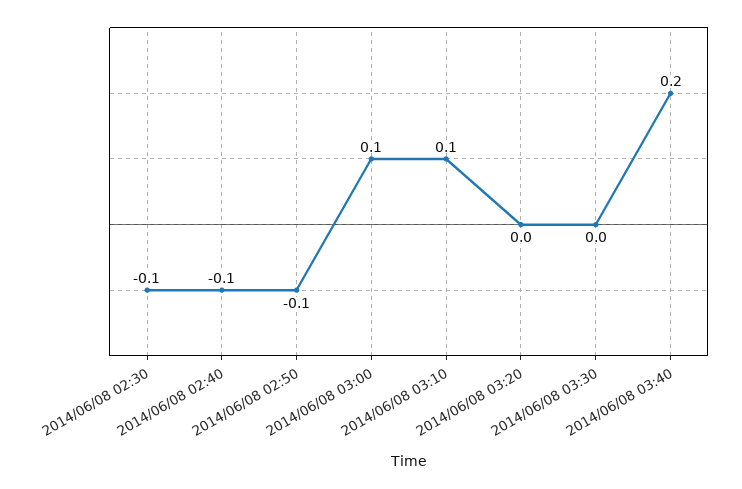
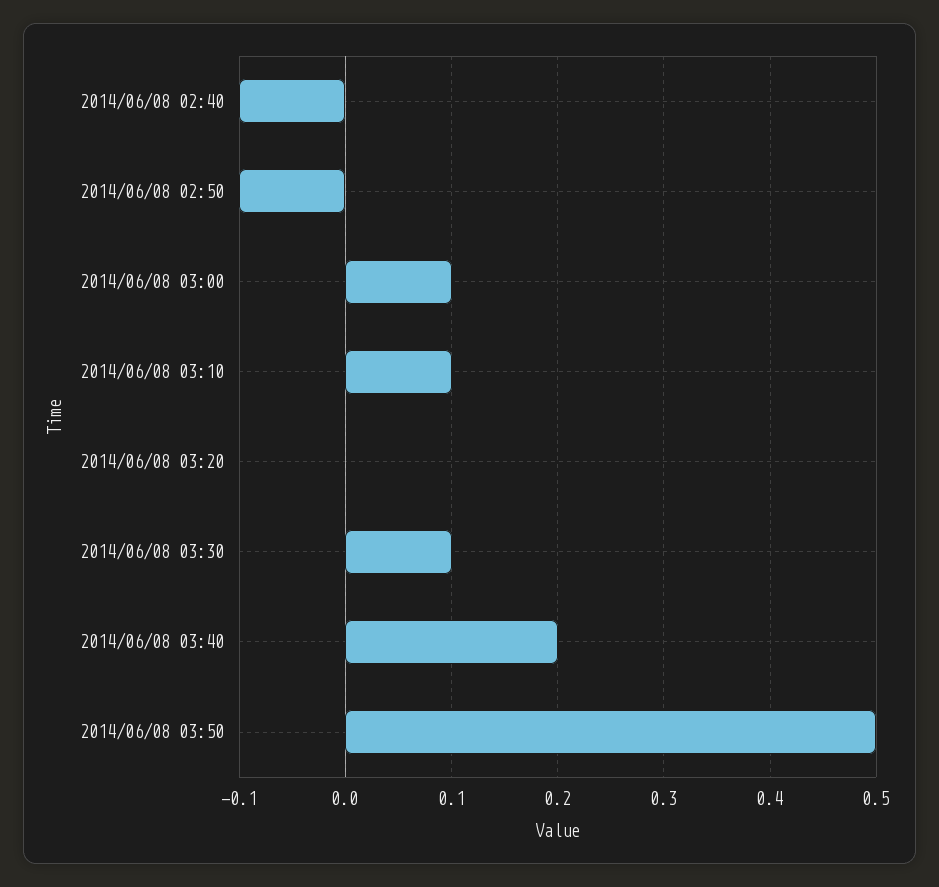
2014/06/08 02:30: -0.1 -> none
2014/06/08 03:30: 0 -> 0.1
2014/06/08 03:50: none -> 0.5

